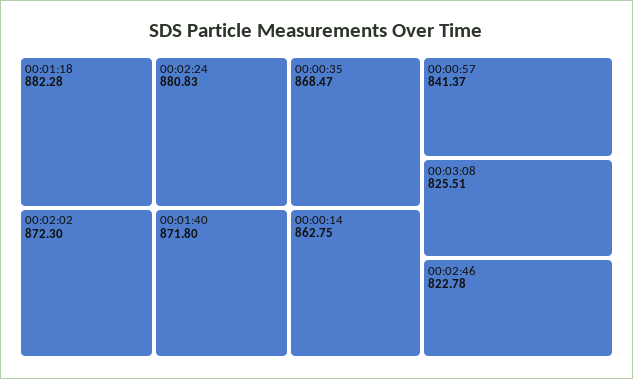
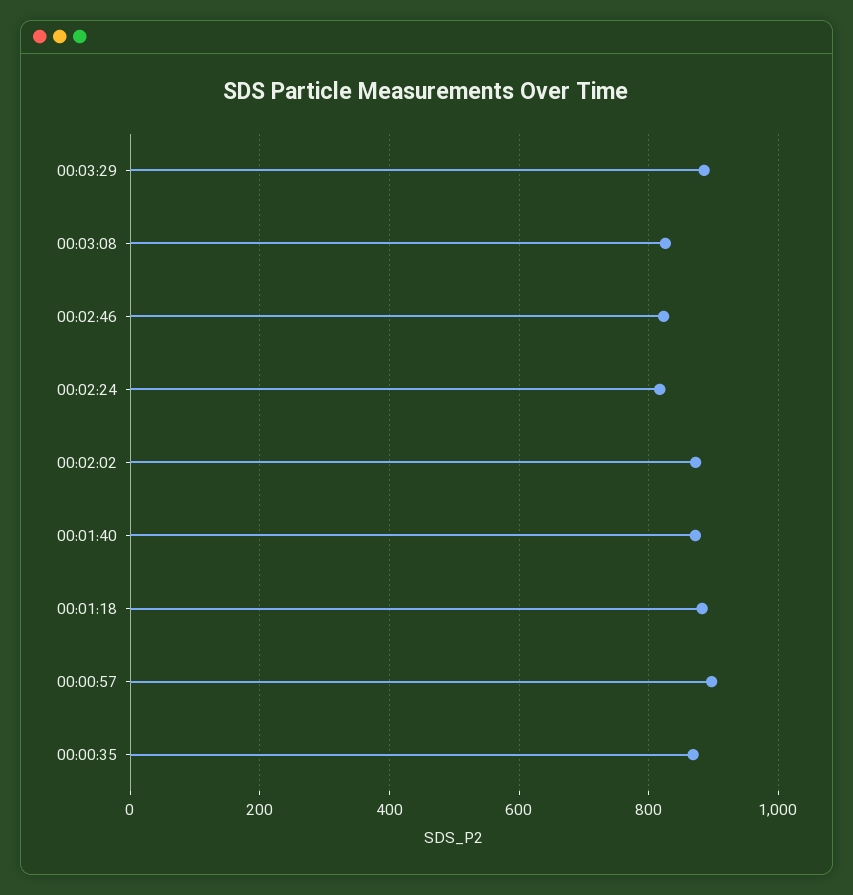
00:02:24: 880.83 -> 820
00:00:14: 862.75 -> none
00:00:57: 841.37 -> 900
00:03:29: none -> 880

